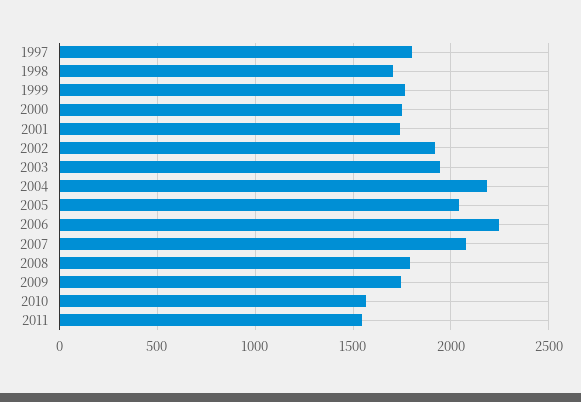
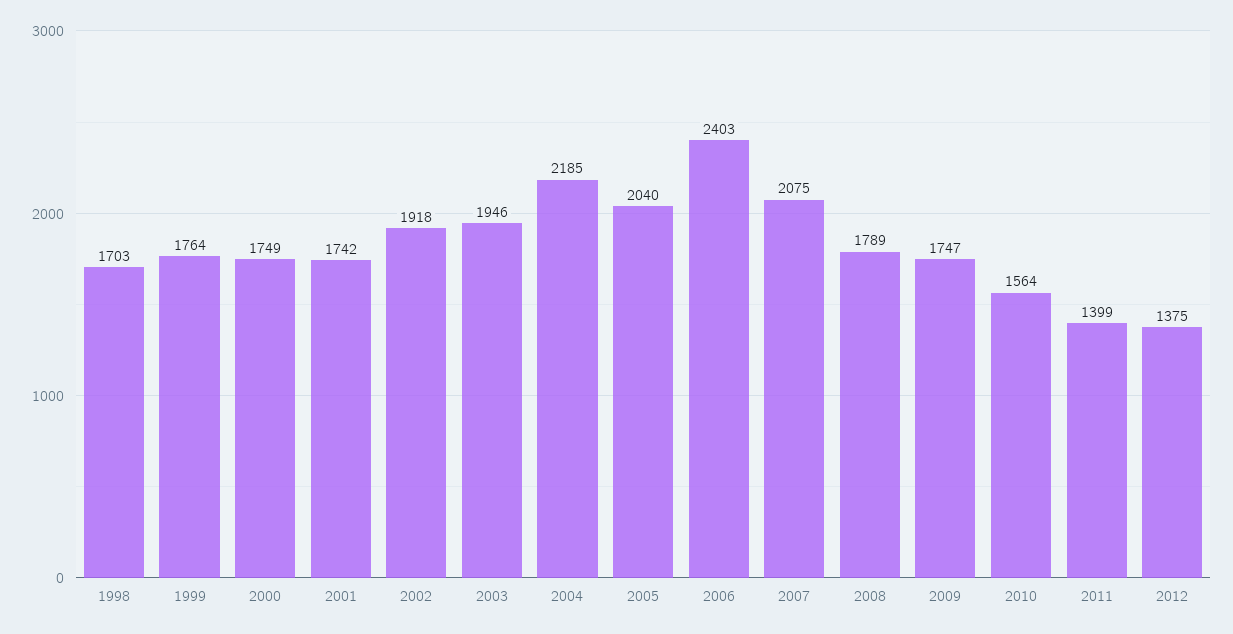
1997: 1800 -> none
2006: 2250 -> 2403
2011: 1550 -> 1399
2012: none -> 1375

